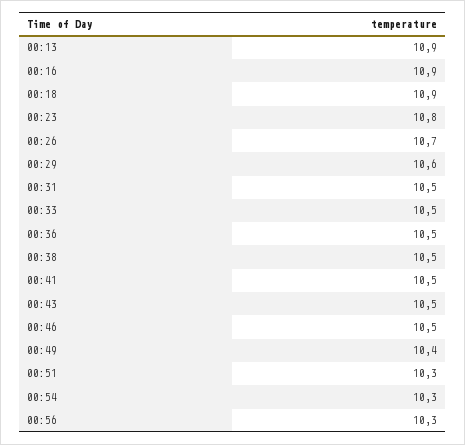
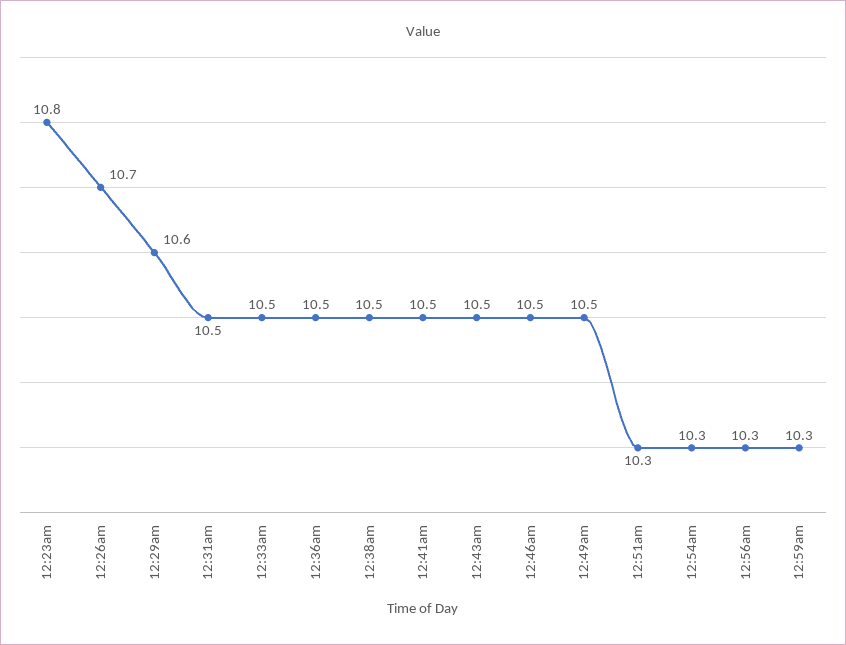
00:13: 10.9 -> none
00:16: 10.9 -> none
00:18: 10.9 -> none
00:49: 10.4 -> 10.5
12:59am: none -> 10.3

